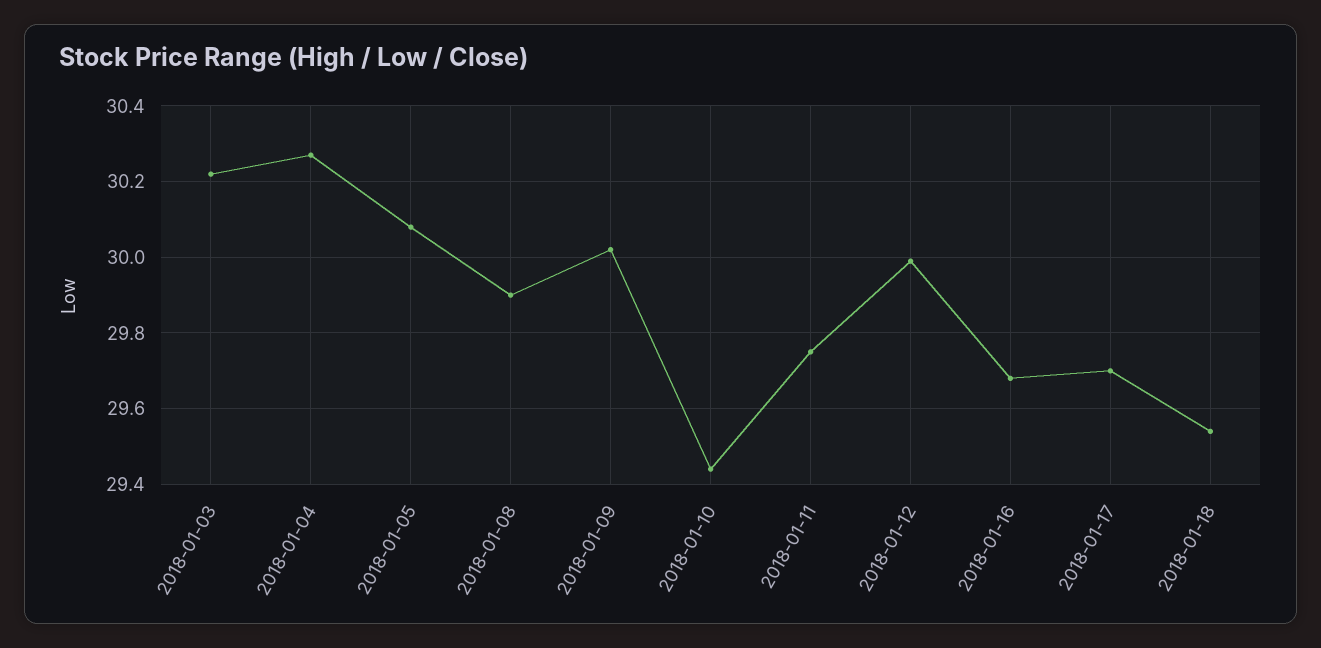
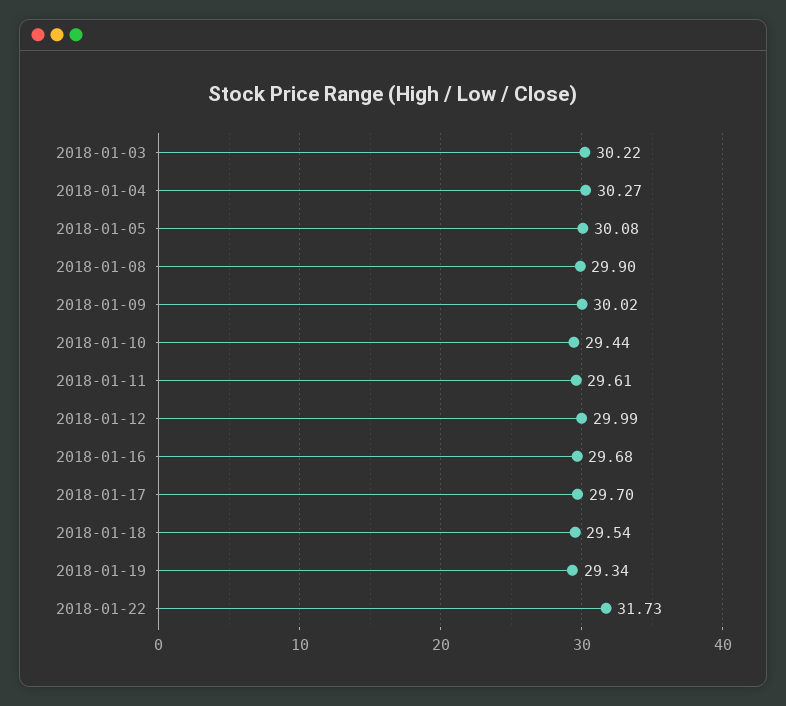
2018-01-11: 29.75 -> 29.61
2018-01-19: none -> 29.34
2018-01-22: none -> 31.73

